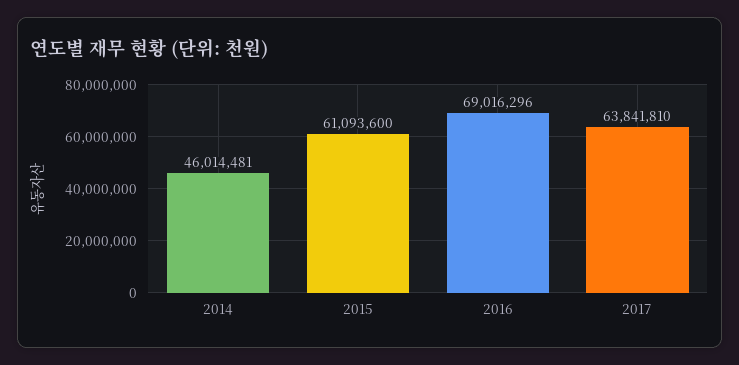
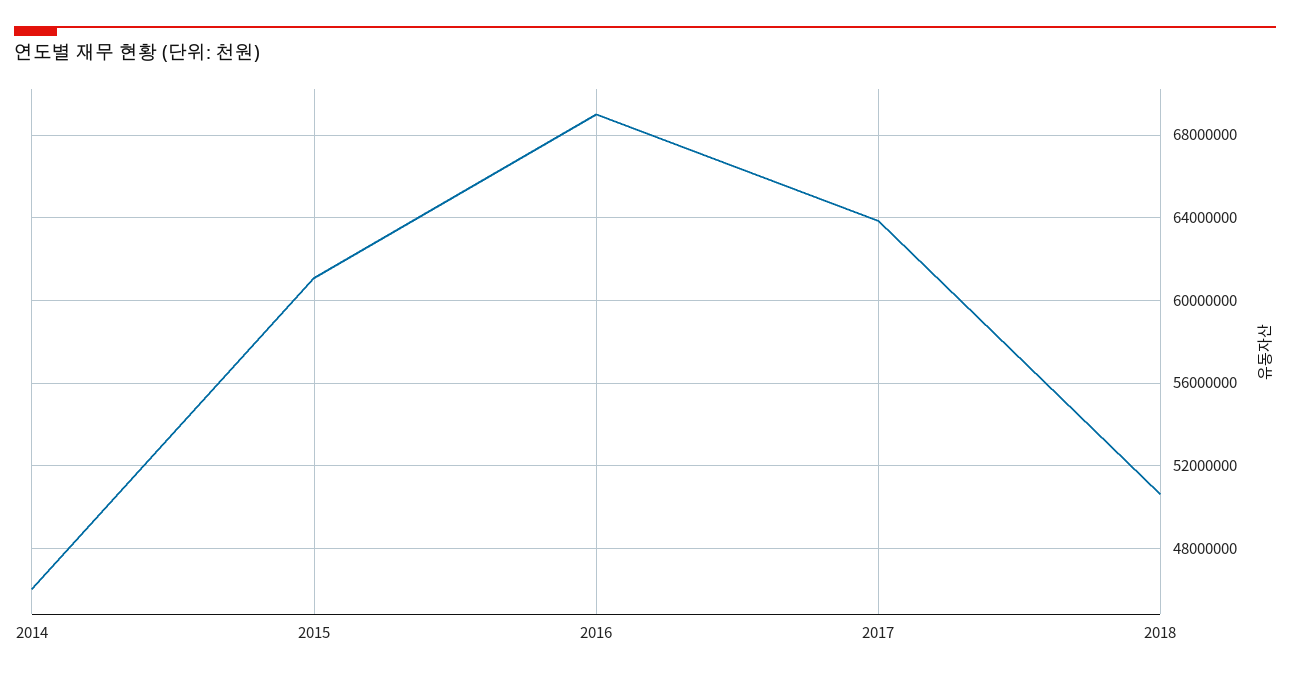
2018: none -> 50500000

